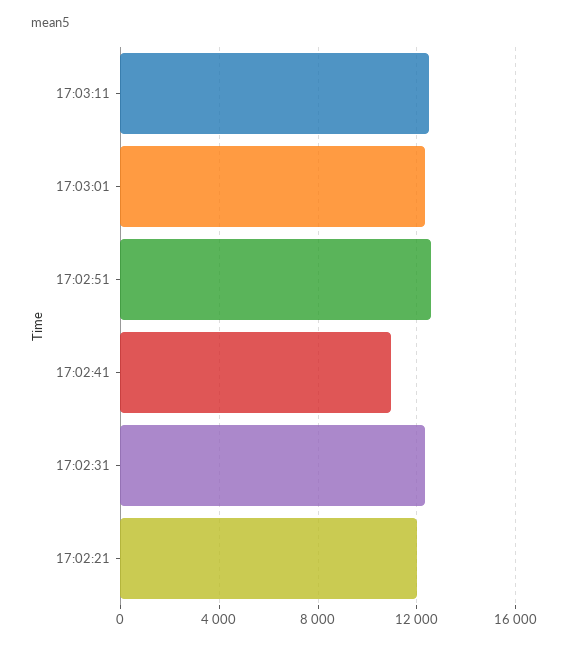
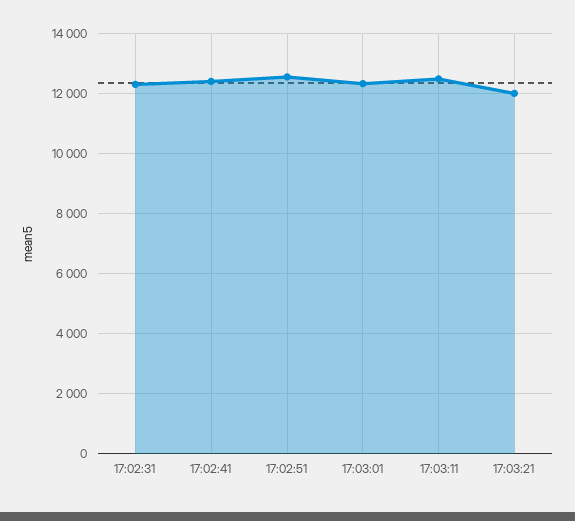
17:02:41: 11000 -> 12400
17:02:21: 12000 -> none
17:03:21: none -> 12000

